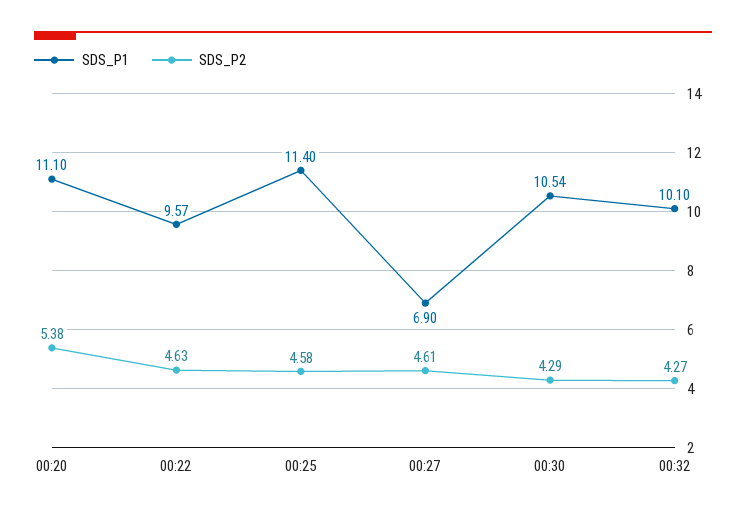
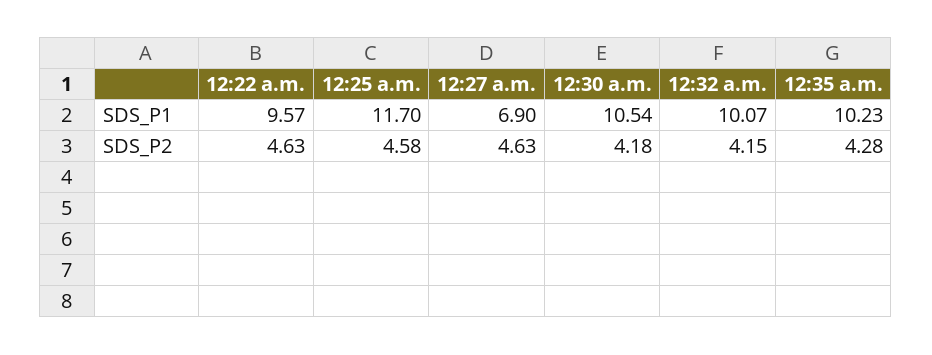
SDS_P1, 00:20: 11.1 -> none
SDS_P2, 00:20: 5.38 -> none
SDS_P1, 00:25: 11.4 -> 11.7
SDS_P2, 00:27: 4.61 -> 4.63
SDS_P2, 00:30: 4.29 -> 4.18
SDS_P1, 00:32: 10.1 -> 10.07
SDS_P2, 00:32: 4.27 -> 4.15
SDS_P1, 12:35 a.m.: none -> 10.23
SDS_P2, 12:35 a.m.: none -> 4.28

